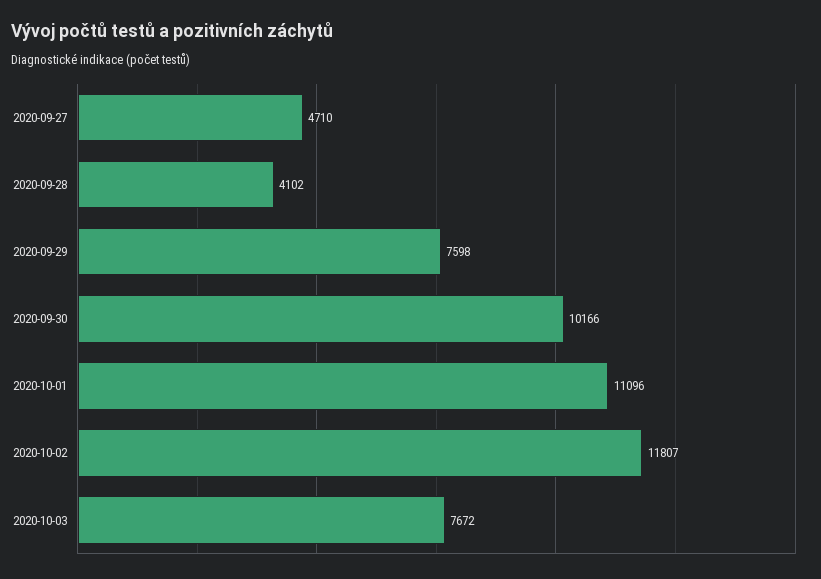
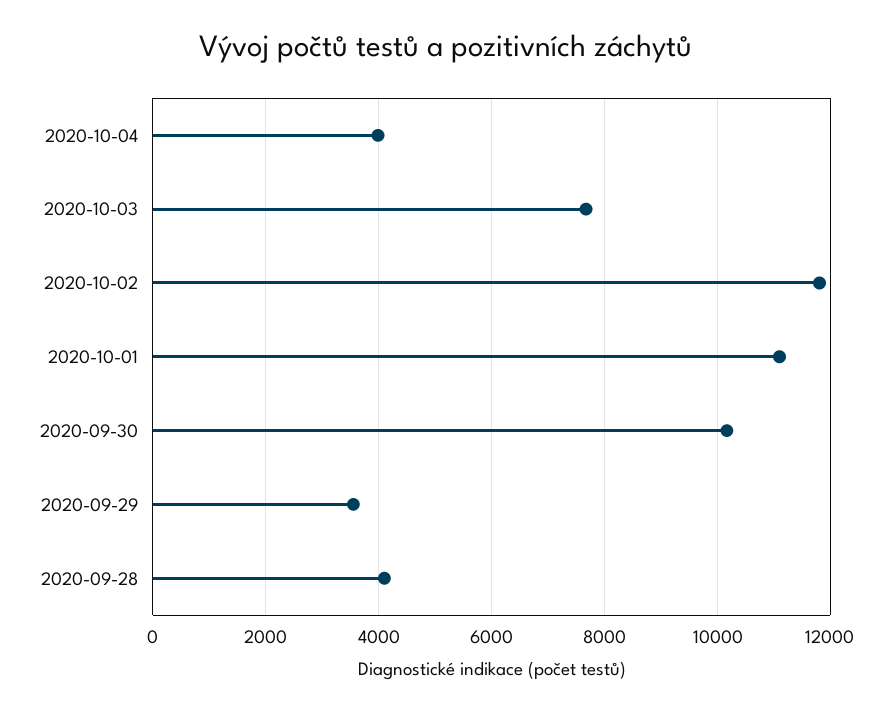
2020-09-27: 4710 -> none
2020-09-29: 7598 -> 3600
2020-10-04: none -> 4000

